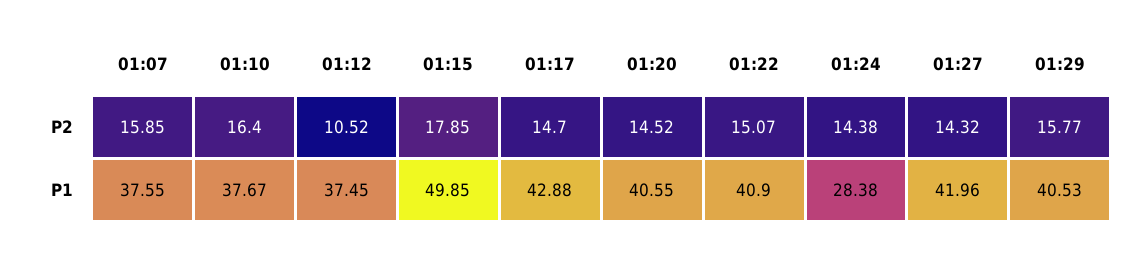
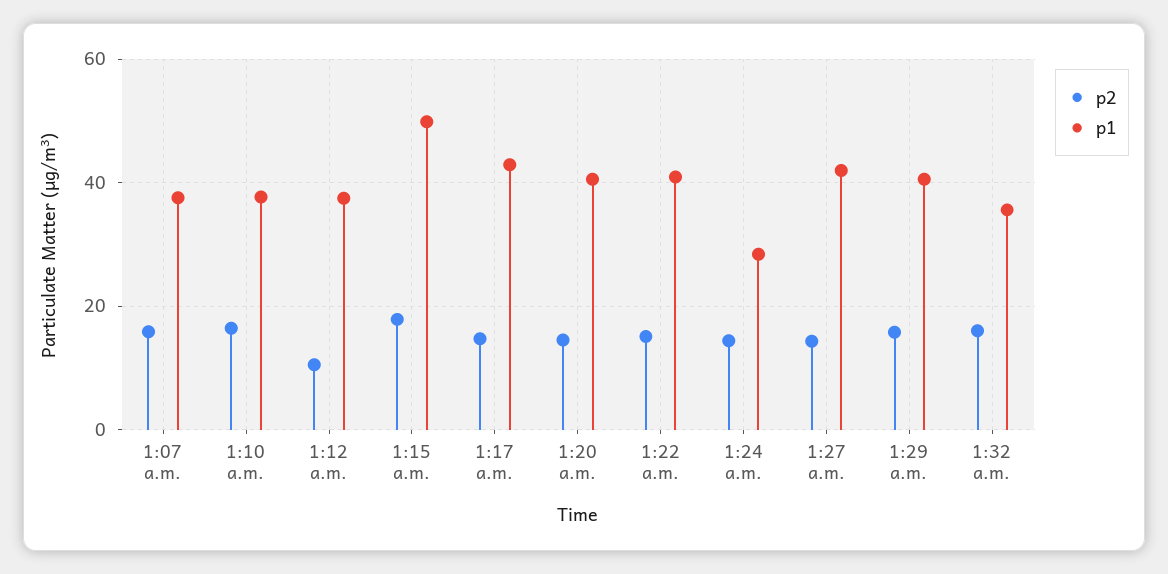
P2, 1:32 a.m.: none -> 16
P1, 1:32 a.m.: none -> 36

